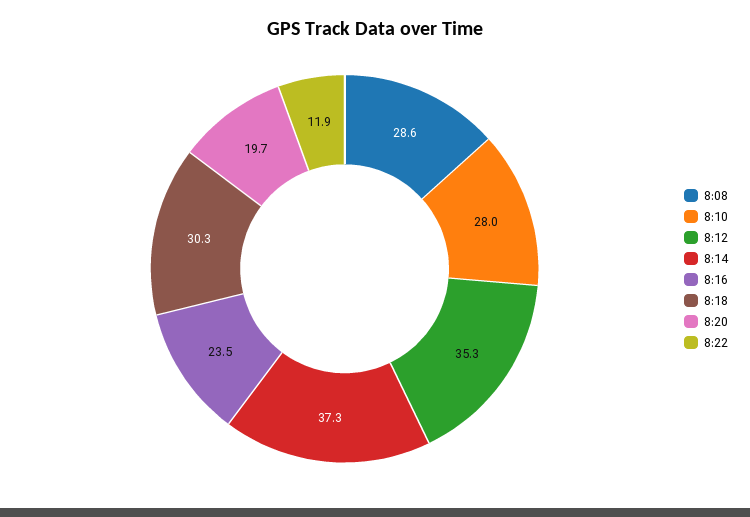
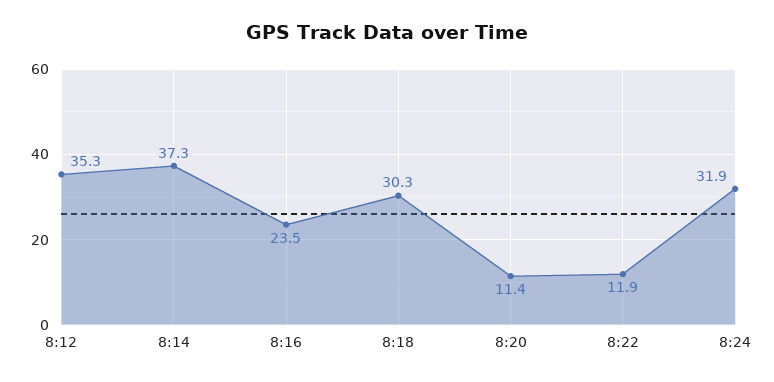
8:08: 28.6 -> none
8:10: 28 -> none
8:20: 19.7 -> 11.4
8:24: none -> 31.9

